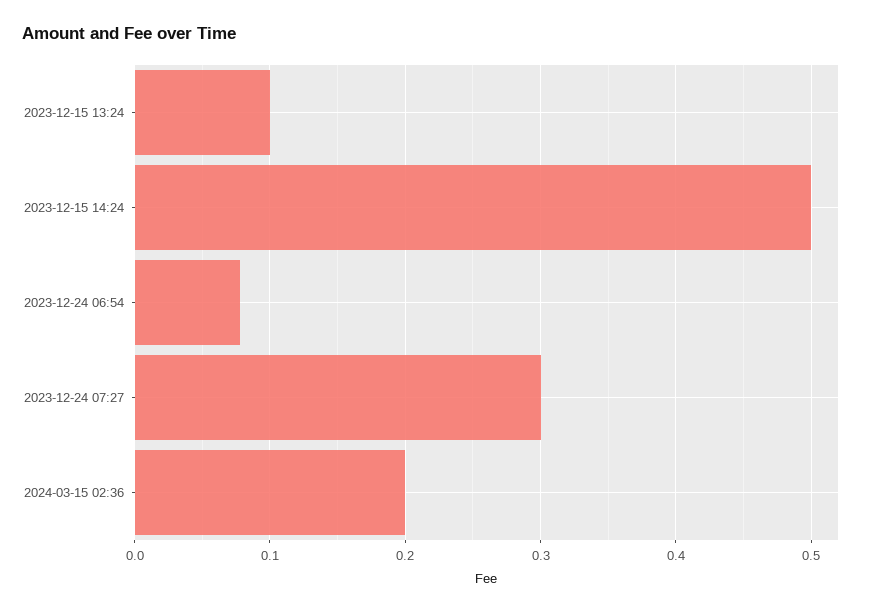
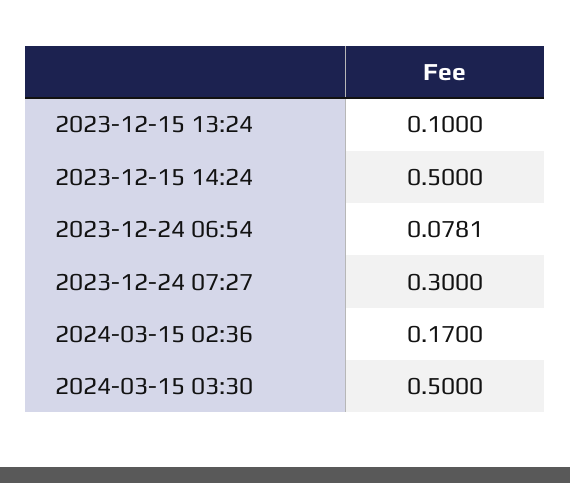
2024-03-15 02:36: 0.2 -> 0.17
2024-03-15 03:30: none -> 0.5

